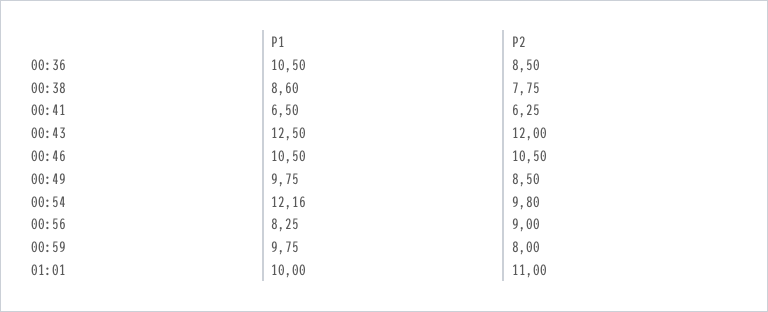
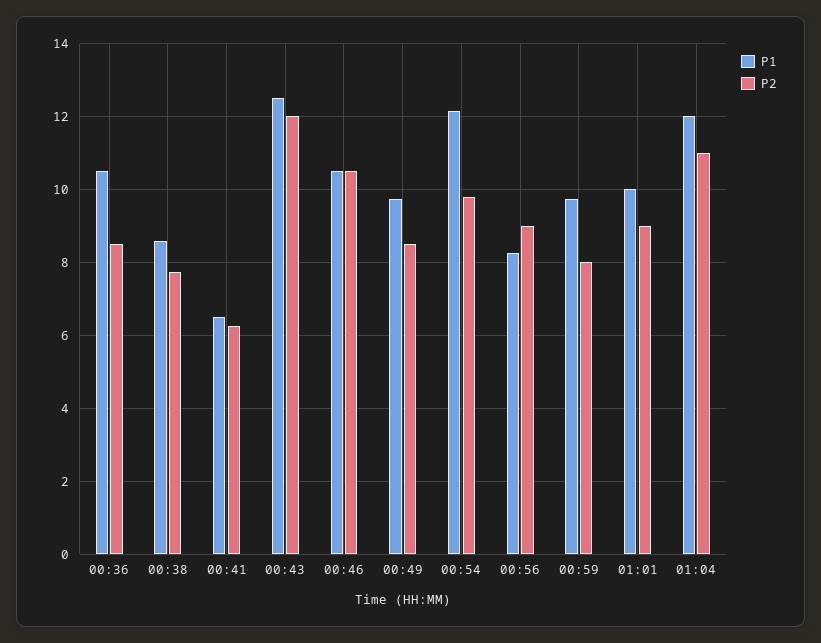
P2, 01:01: 11 -> 9
P1, 01:04: none -> 12
P2, 01:04: none -> 11

